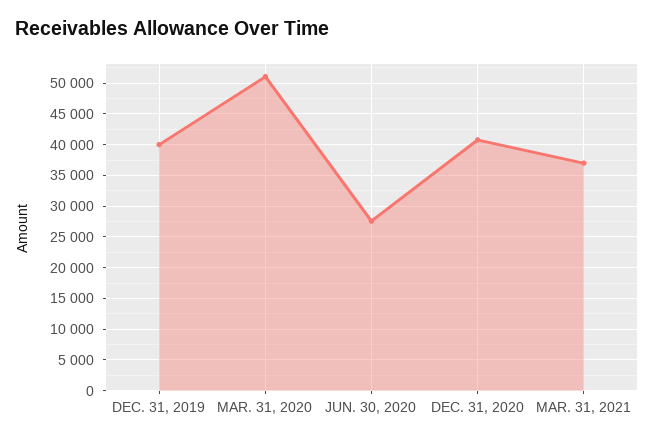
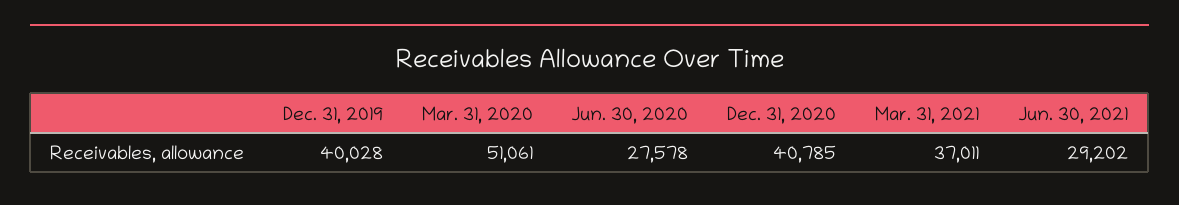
Jun. 30, 2021: none -> 29202

